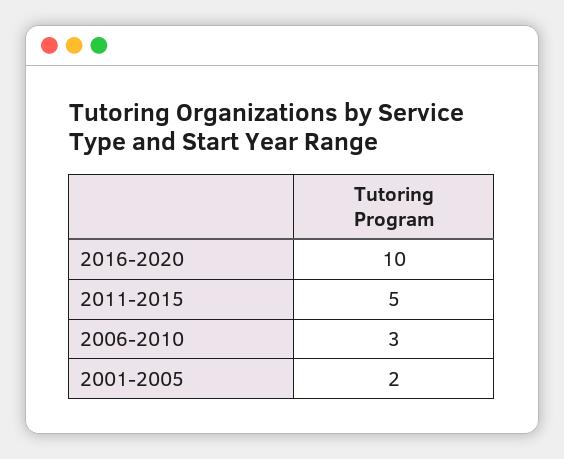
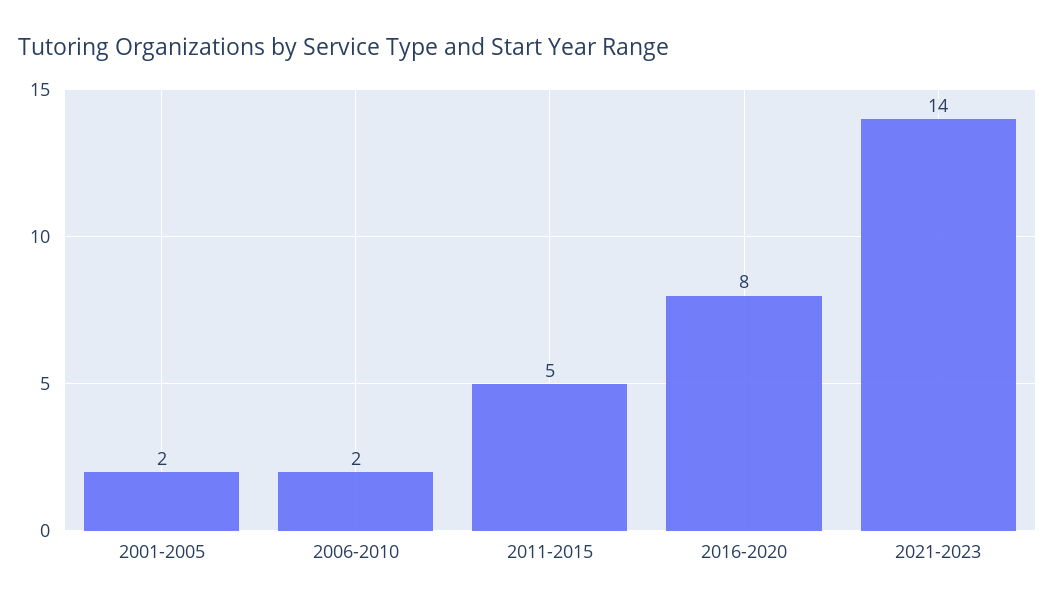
2016-2020: 10 -> 8
2006-2010: 3 -> 2
2021-2023: none -> 14

